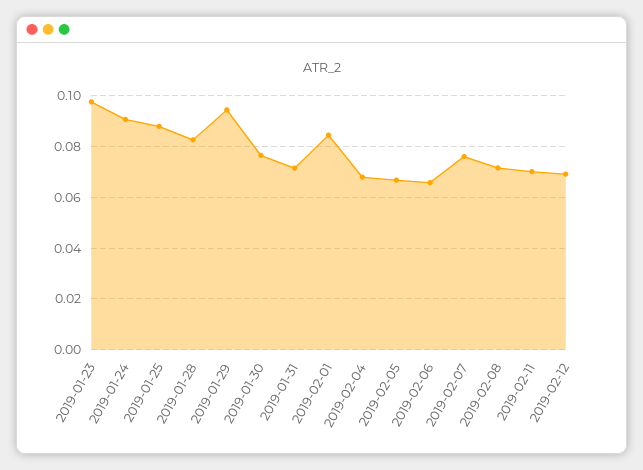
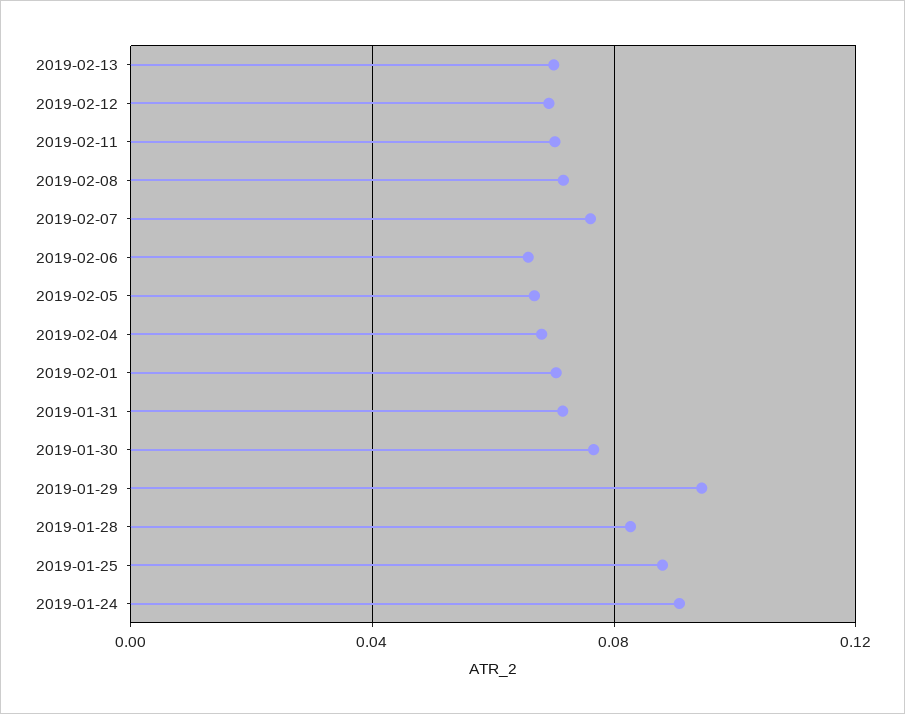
2019-01-23: 0.0975 -> none
2019-02-01: 0.085 -> 0.07
2019-02-13: none -> 0.07

